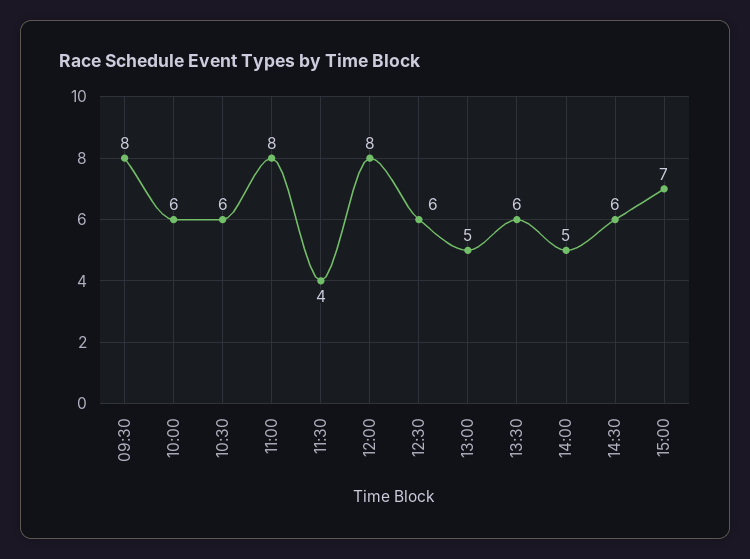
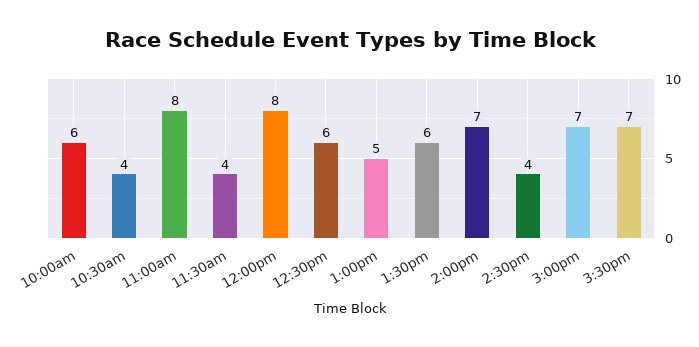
09:30: 8 -> none
10:30: 6 -> 4
14:00: 5 -> 7
14:30: 6 -> 4
3:30pm: none -> 7

